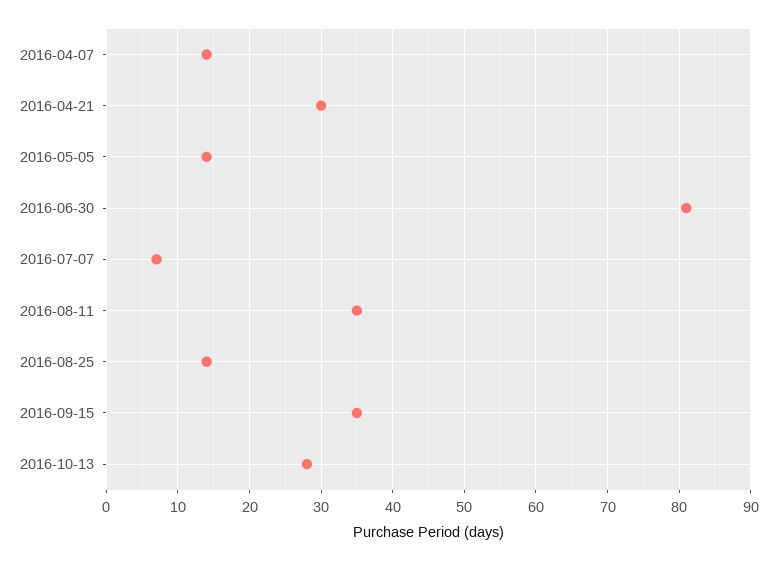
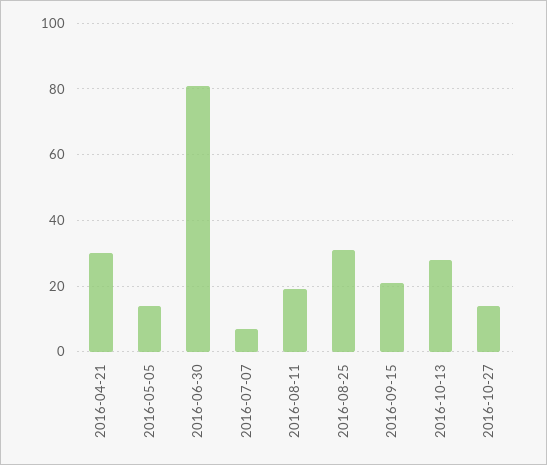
2016-04-07: 14 -> none
2016-08-11: 35 -> 20
2016-08-25: 14 -> 30
2016-09-15: 35 -> 20
2016-10-27: none -> 15

